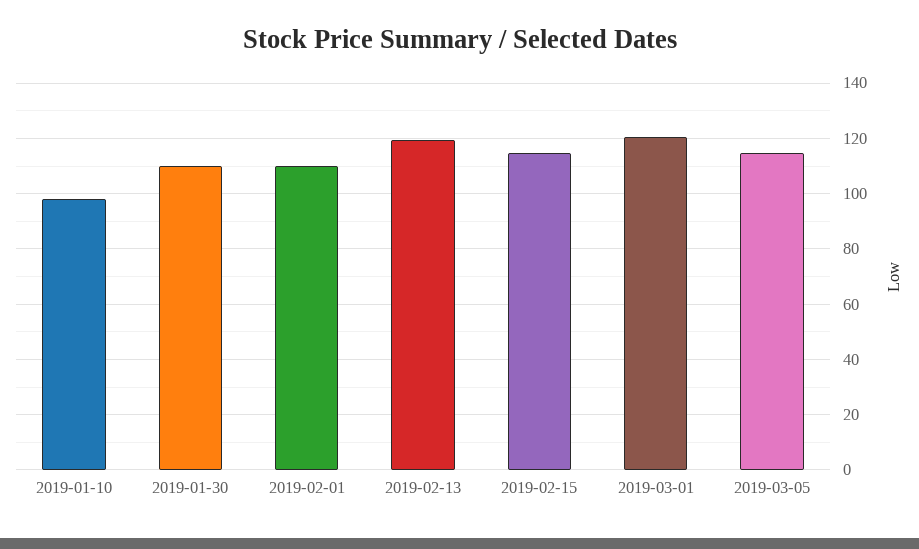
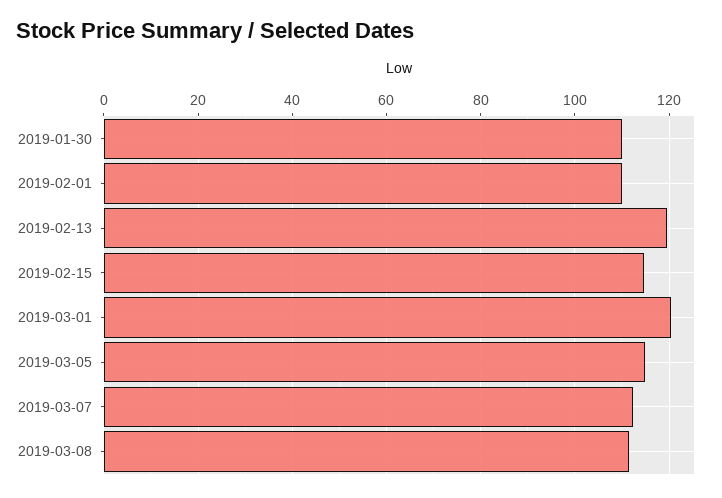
2019-01-10: 97.5 -> none
2019-03-07: none -> 112
2019-03-08: none -> 112

